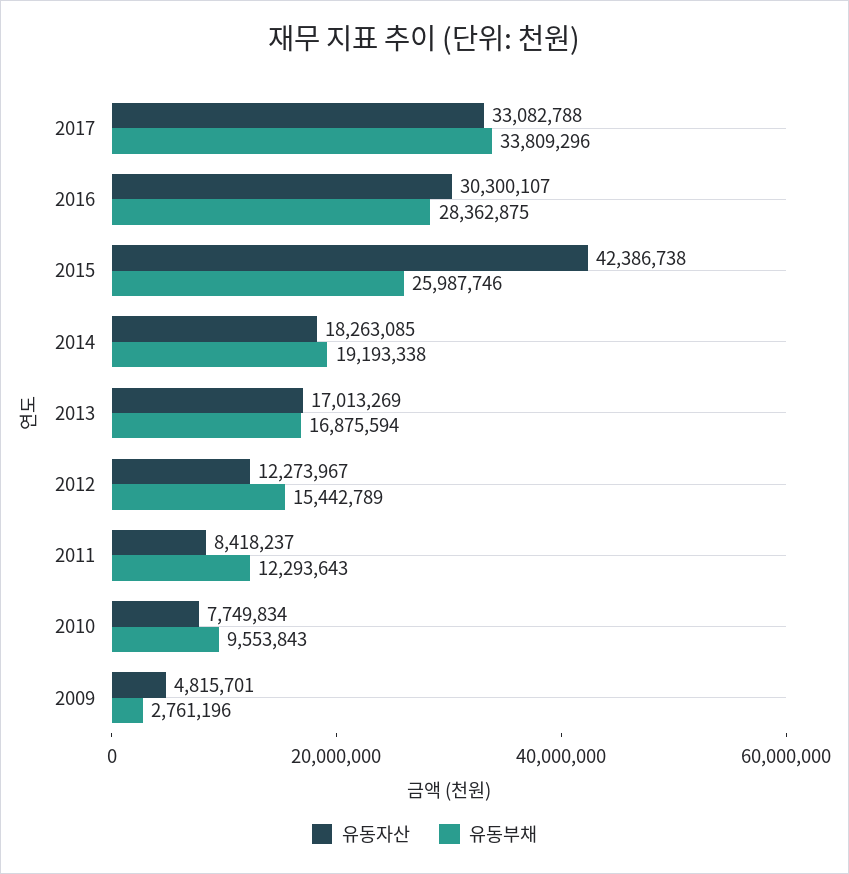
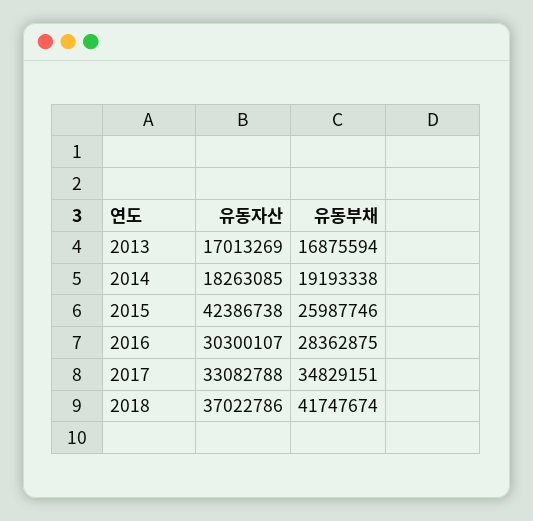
유동부채, 2017: 33809296 -> 34829151
유동자산, 2012: 12273967 -> none
유동부채, 2012: 15442789 -> none
유동자산, 2011: 8418237 -> none
유동부채, 2011: 12293643 -> none
유동자산, 2010: 7749834 -> none
유동부채, 2010: 9553843 -> none
유동자산, 2009: 4815701 -> none
유동부채, 2009: 2761196 -> none
유동자산, 2018: none -> 37022786
유동부채, 2018: none -> 41747674

